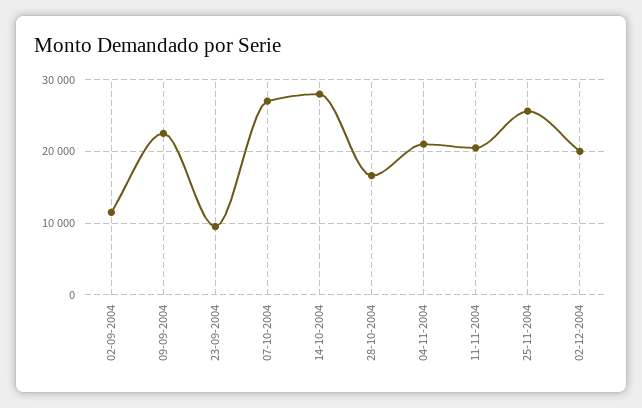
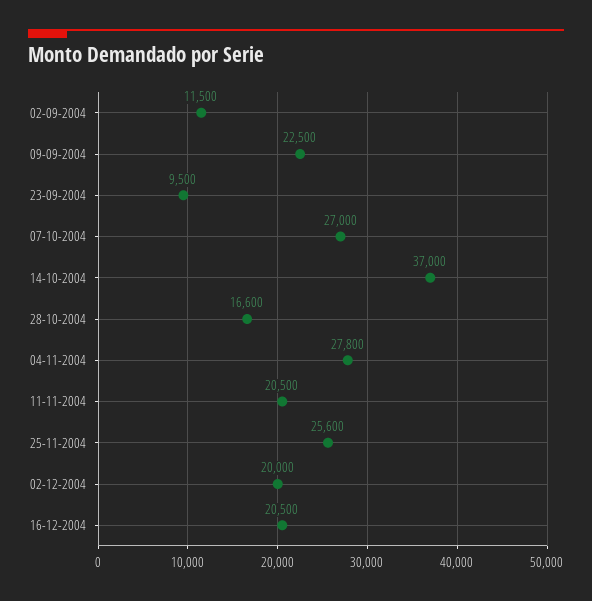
14-10-2004: 28000 -> 37000
04-11-2004: 21000 -> 27800
16-12-2004: none -> 20500

